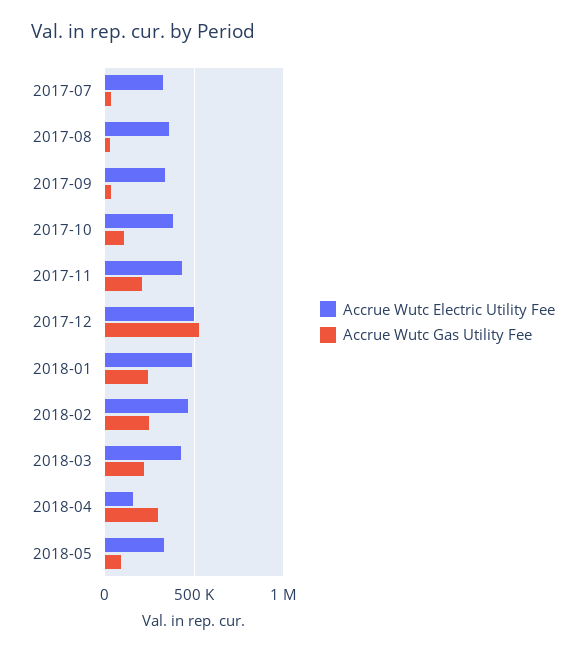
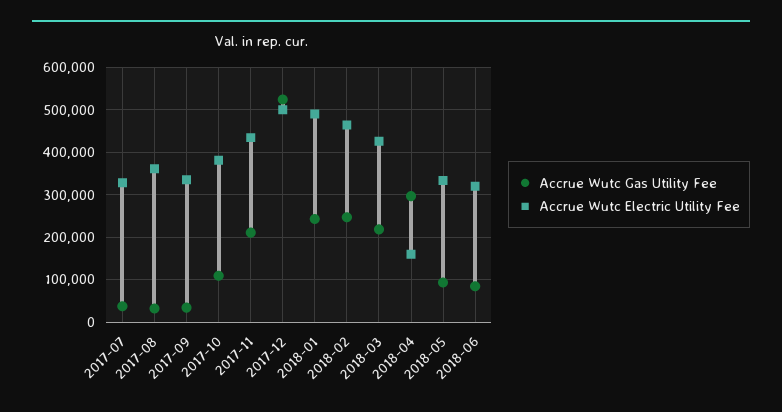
Accrue Wutc Gas Utility Fee, 2018-06: none -> 80000
Accrue Wutc Electric Utility Fee, 2018-06: none -> 320000

